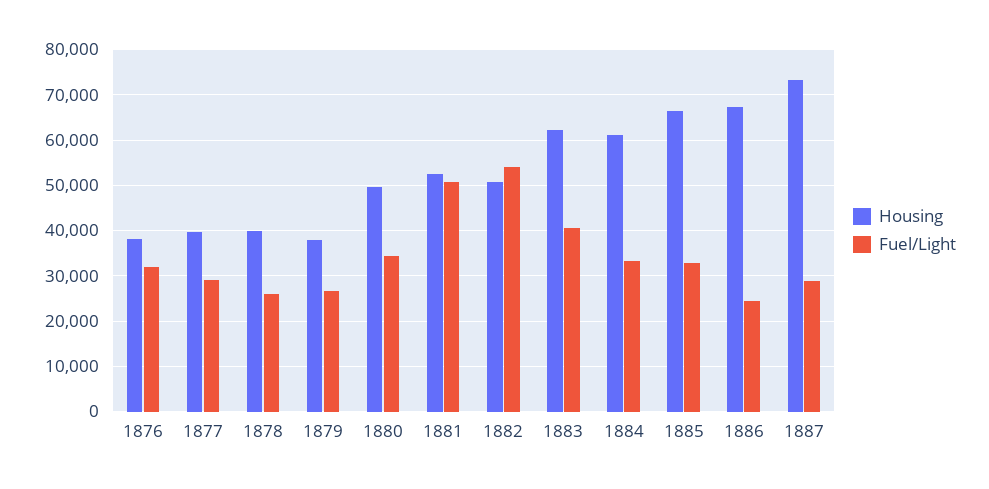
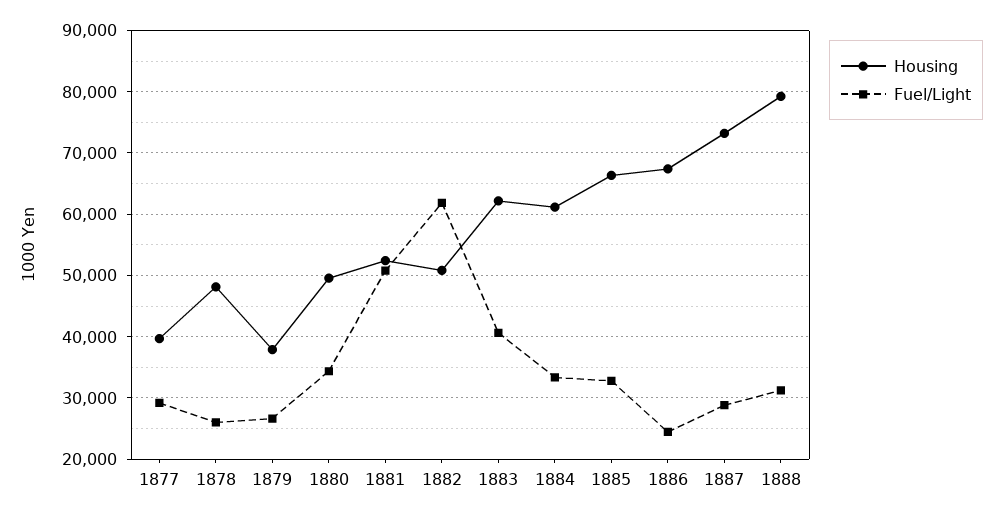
Housing, 1876: 38000 -> none
Fuel/Light, 1876: 32000 -> none
Housing, 1878: 40000 -> 48000
Fuel/Light, 1882: 54000 -> 62000
Housing, 1888: none -> 79000
Fuel/Light, 1888: none -> 31000

